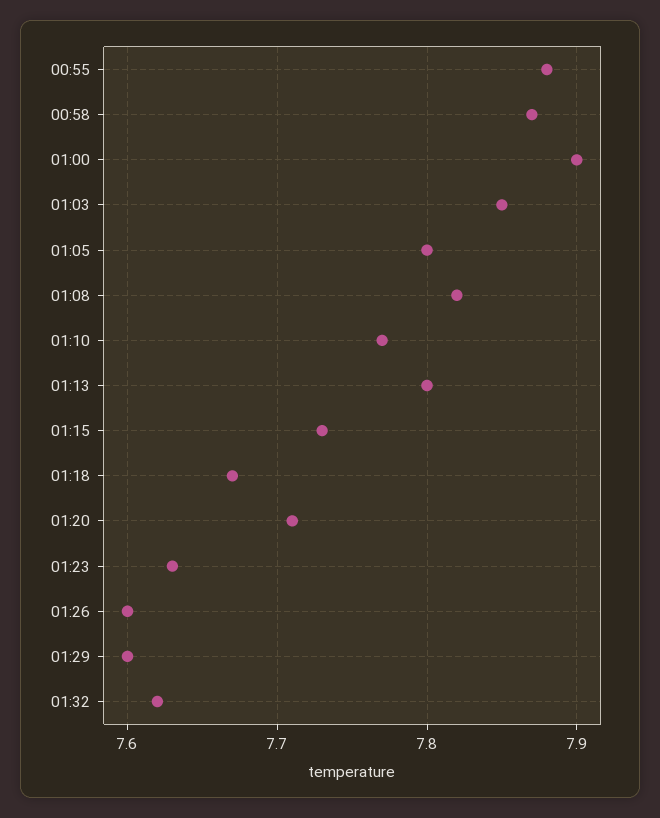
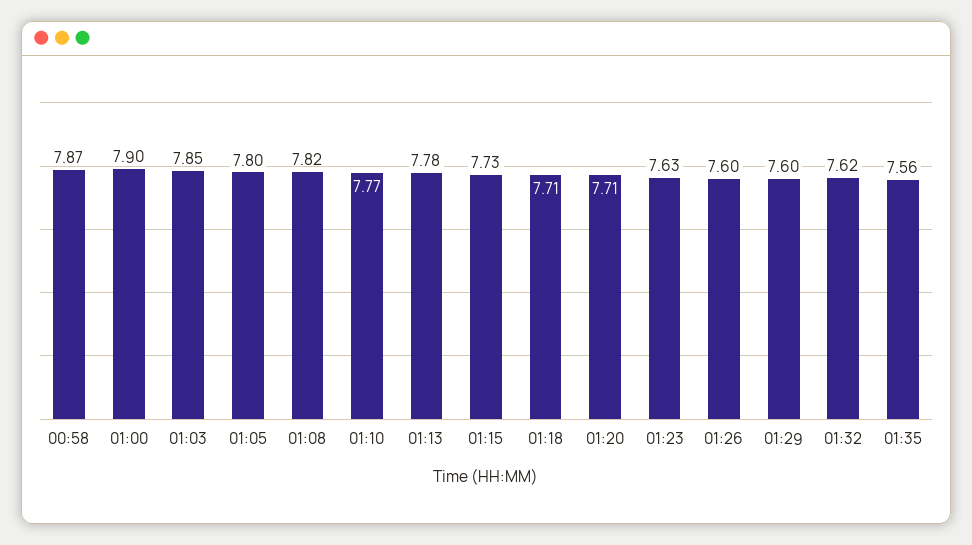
00:55: 7.88 -> none
01:13: 7.8 -> 7.78
01:18: 7.67 -> 7.71
01:35: none -> 7.56

